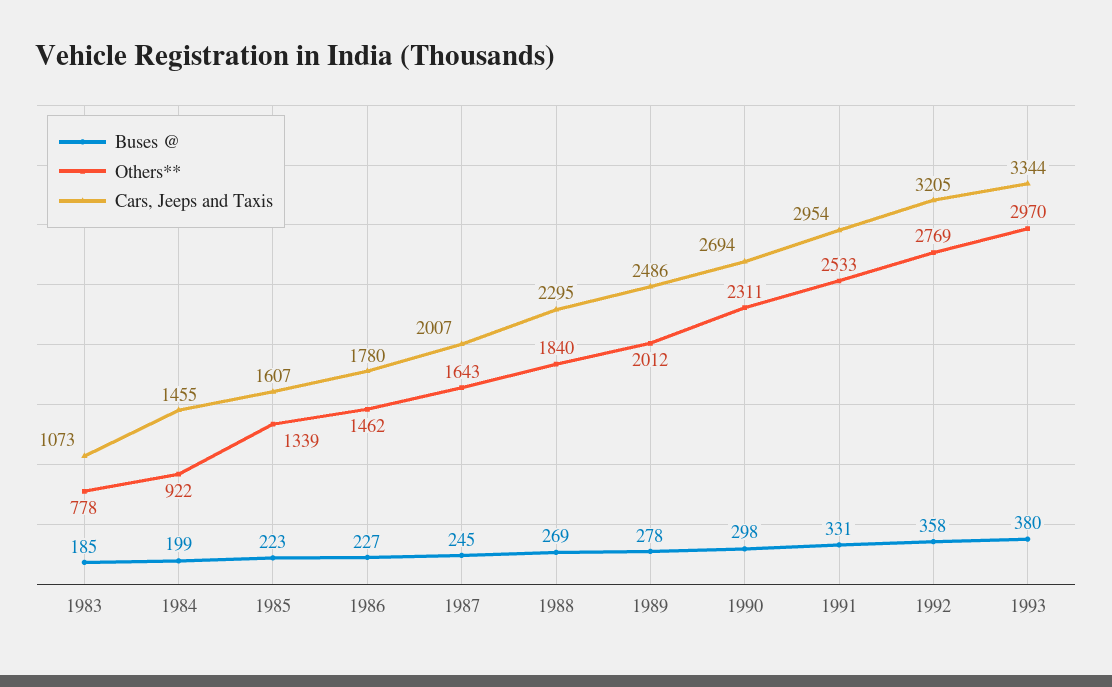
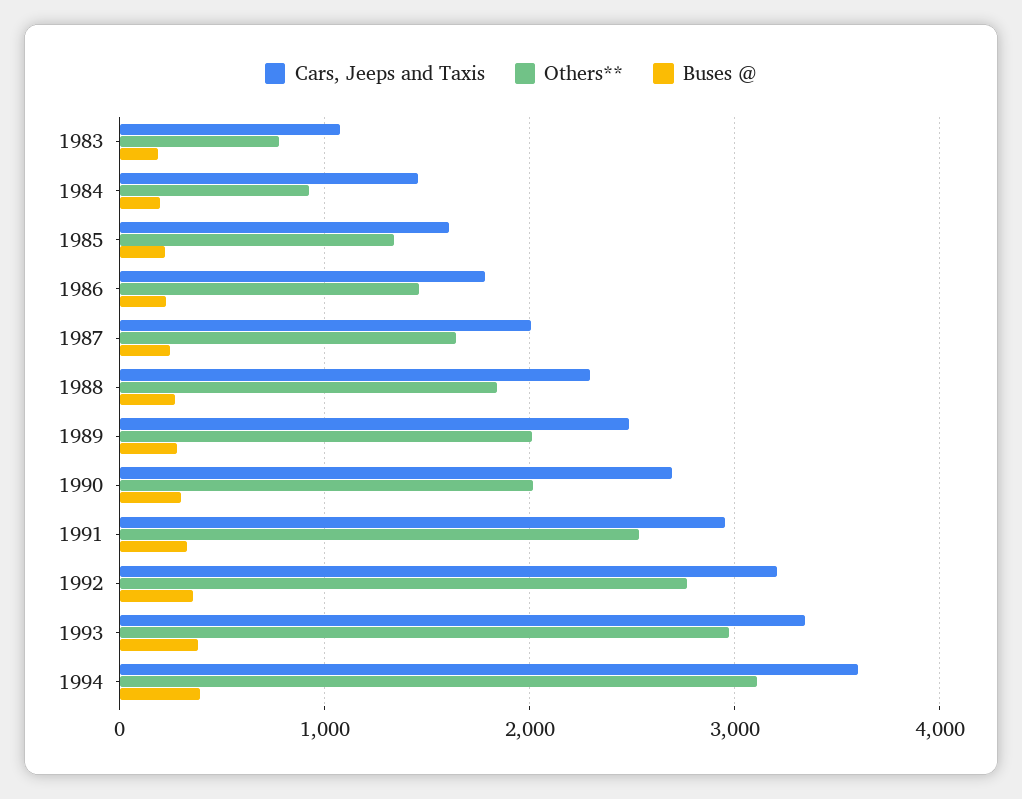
Others**, 1990: 2311 -> 2000
Cars, Jeeps and Taxis, 1994: none -> 3600
Others**, 1994: none -> 3100
Buses @, 1994: none -> 400

